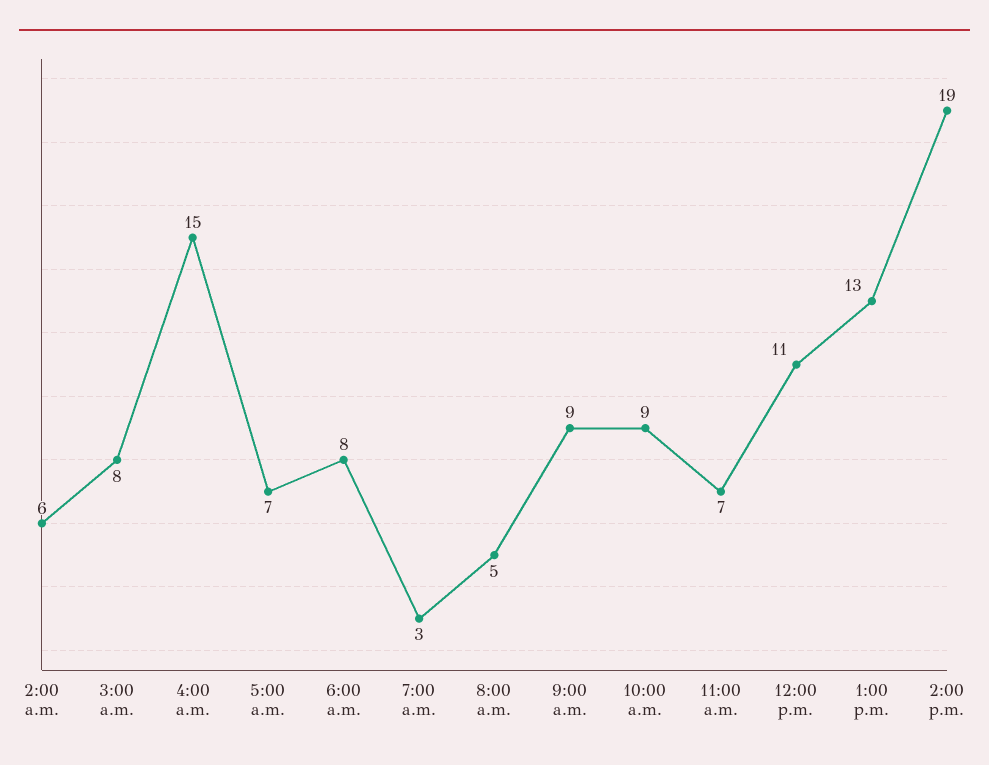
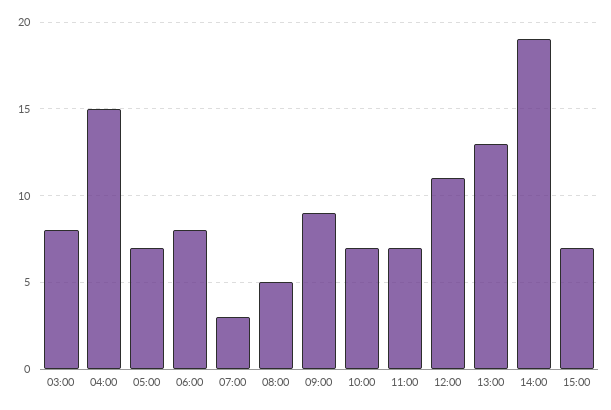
2:00 a.m.: 6 -> none
10:00 a.m.: 9 -> 7
15:00: none -> 7

